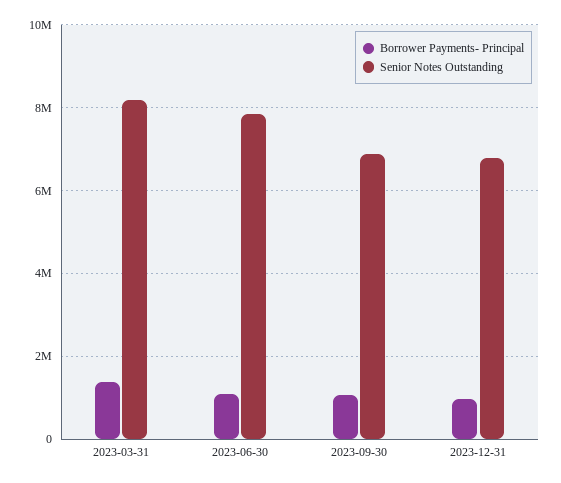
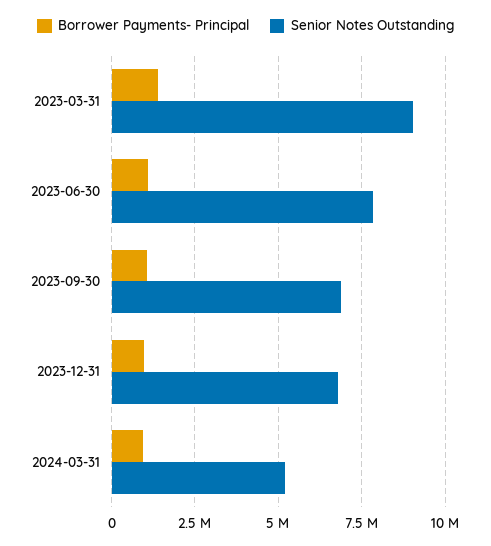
Senior Notes Outstanding, 2023-03-31: 8200000 -> 9000000
Borrower Payments- Principal, 2024-03-31: none -> 1000000
Senior Notes Outstanding, 2024-03-31: none -> 5250000

